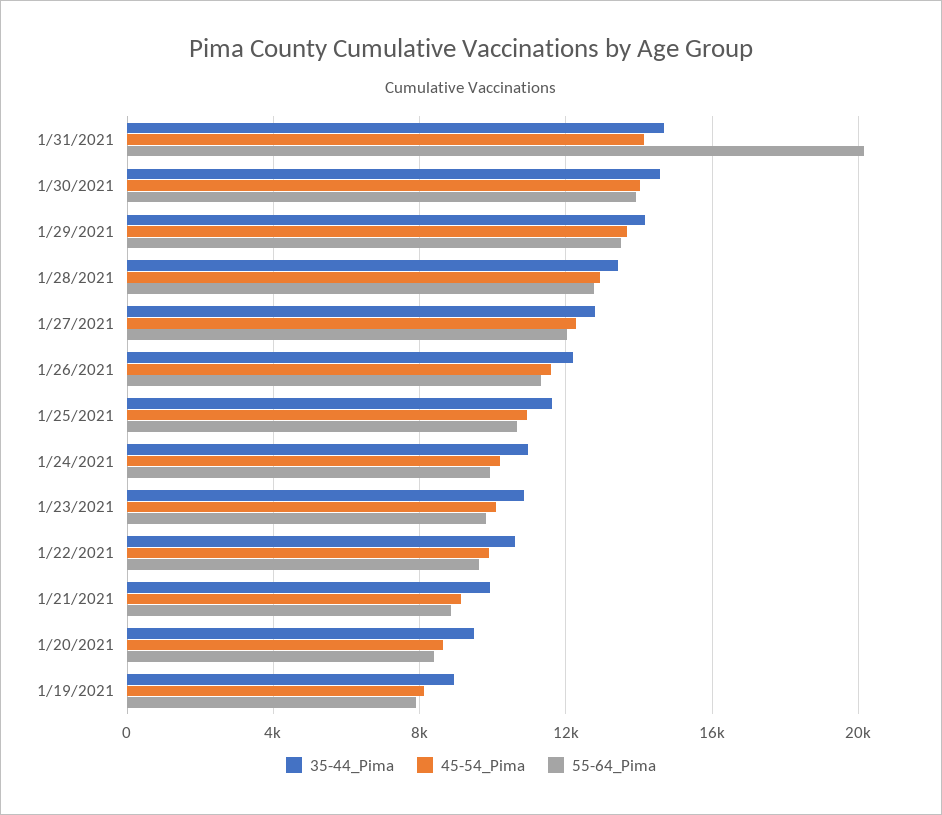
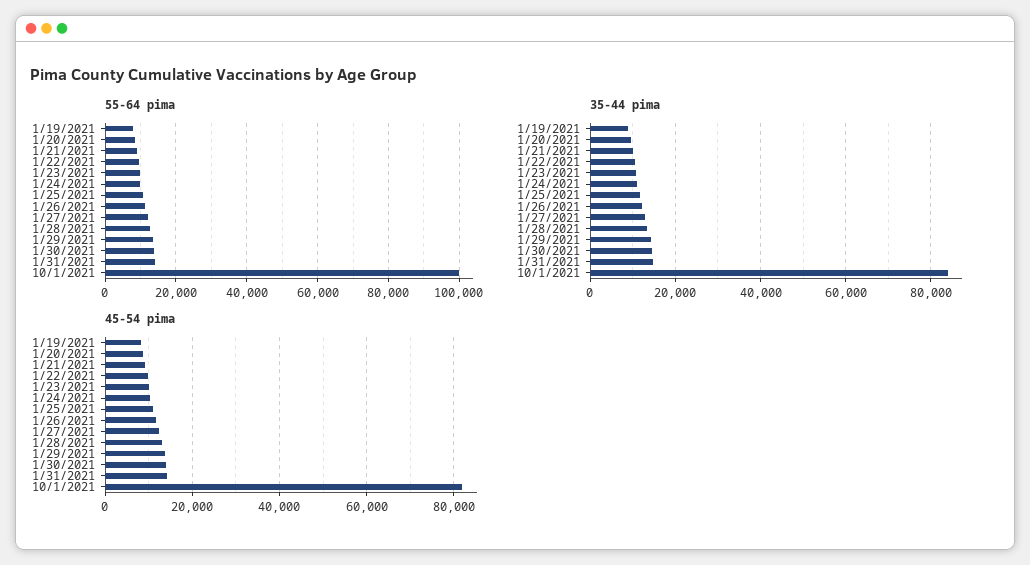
55-64_Pima, 1/31/2021: 20000 -> 14000
55-64_Pima, 10/1/2021: none -> 100000
35-44_Pima, 10/1/2021: none -> 84000
45-54_Pima, 10/1/2021: none -> 82000

